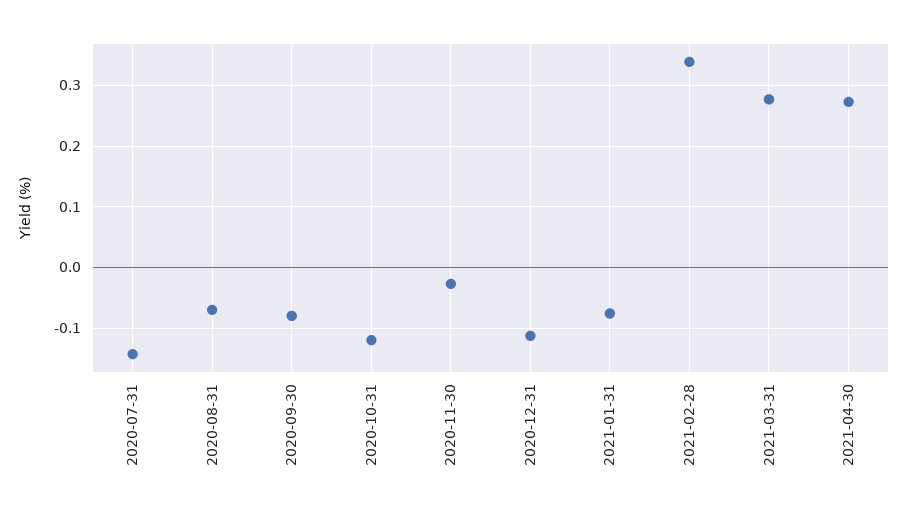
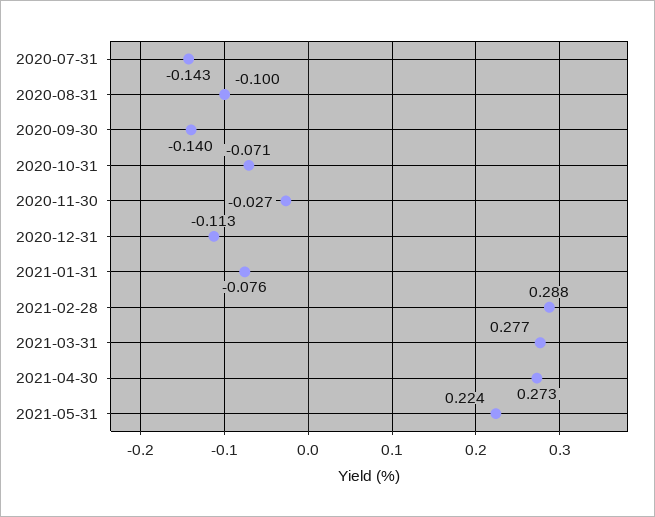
2020-08-31: -0.07 -> -0.1
2020-09-30: -0.08 -> -0.14
2020-10-31: -0.12 -> -0.071
2021-02-28: 0.34 -> 0.288
2021-05-31: none -> 0.224

